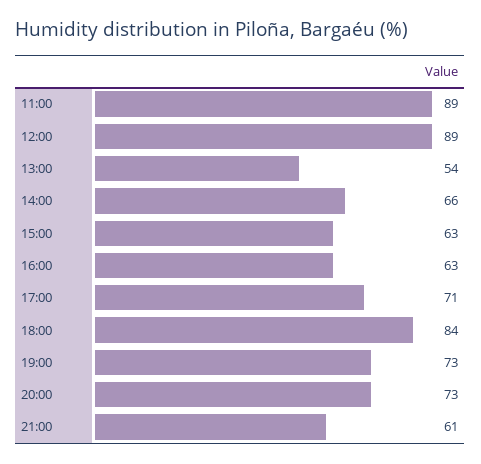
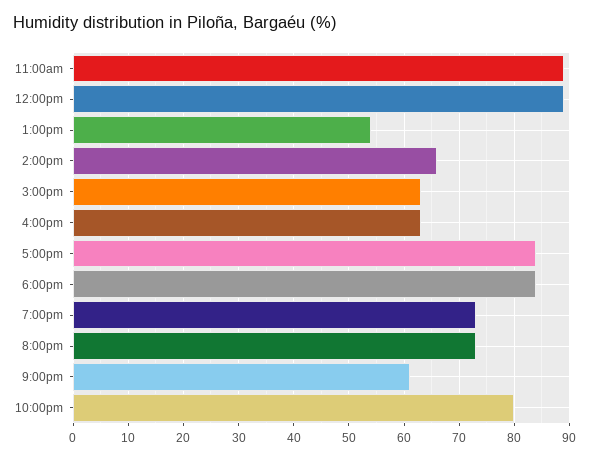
17:00: 71 -> 85
10:00pm: none -> 80

